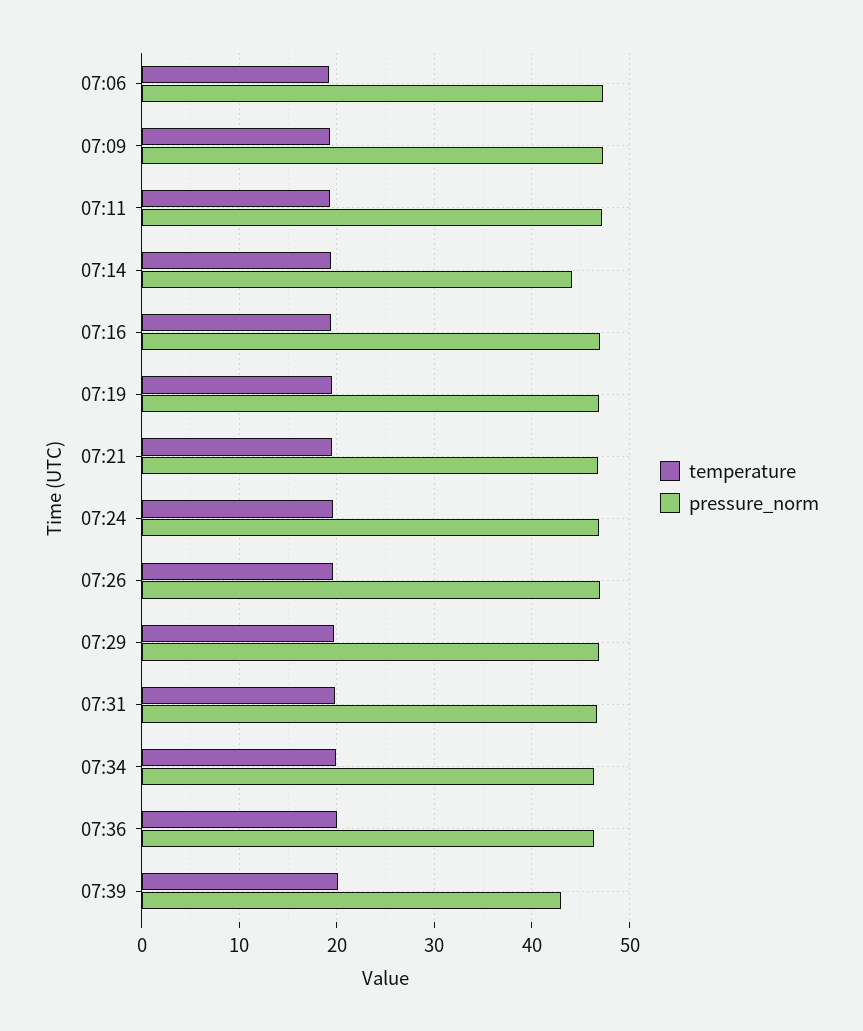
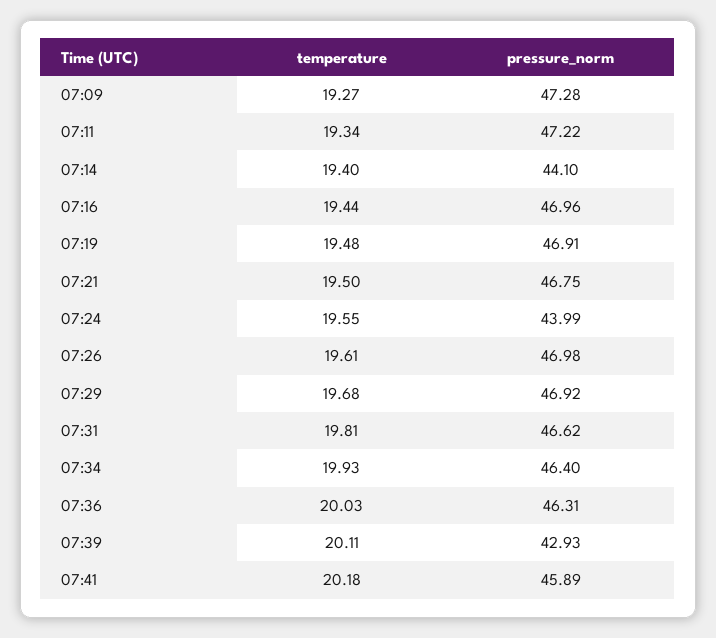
temperature, 07:06: 19 -> none
pressure_norm, 07:06: 47 -> none
pressure_norm, 07:24: 47 -> 43.99
temperature, 07:41: none -> 20.18
pressure_norm, 07:41: none -> 45.89

